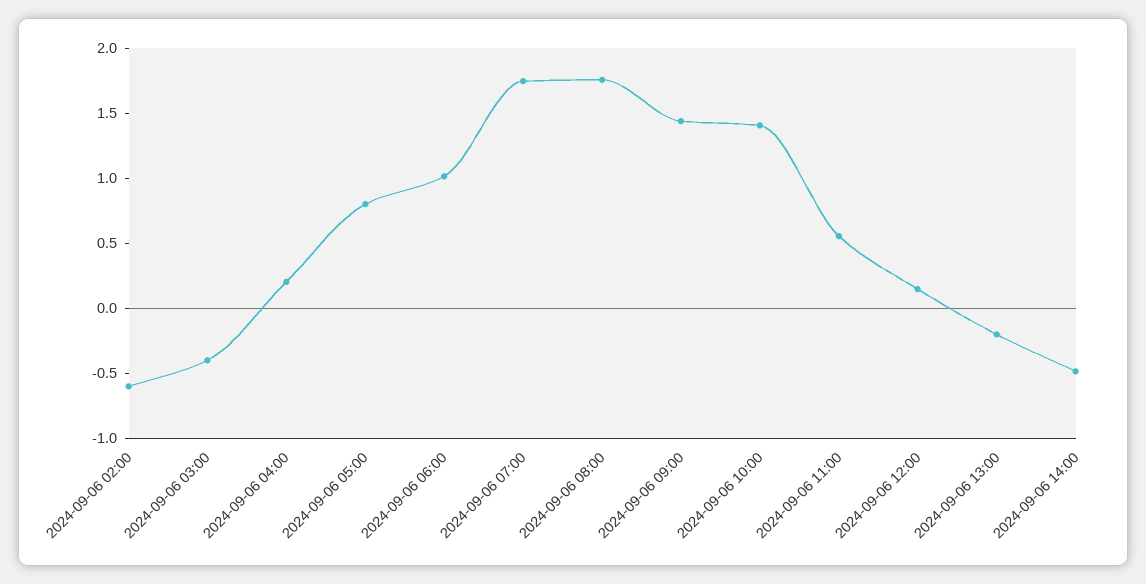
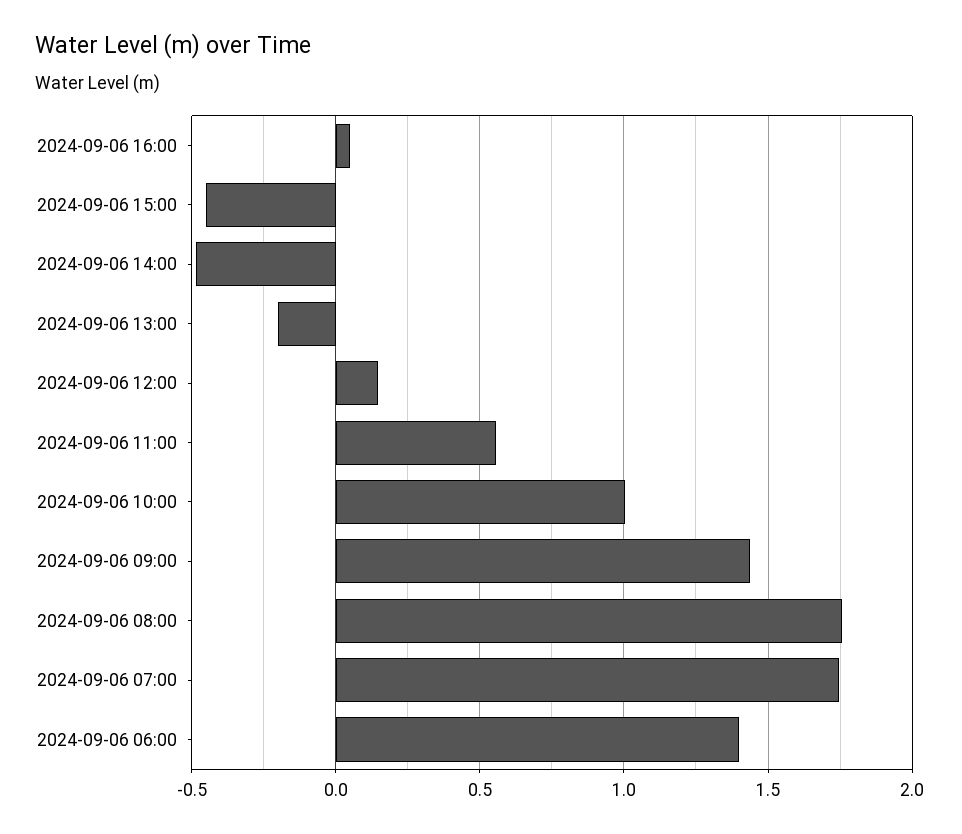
2024-09-06 02:00: -0.6 -> none
2024-09-06 03:00: -0.4 -> none
2024-09-06 04:00: 0.2 -> none
2024-09-06 05:00: 0.8 -> none
2024-09-06 06:00: 1 -> 1.4
2024-09-06 10:00: 1.4 -> 1
2024-09-06 16:00: none -> 0.05
2024-09-06 15:00: none -> -0.45

